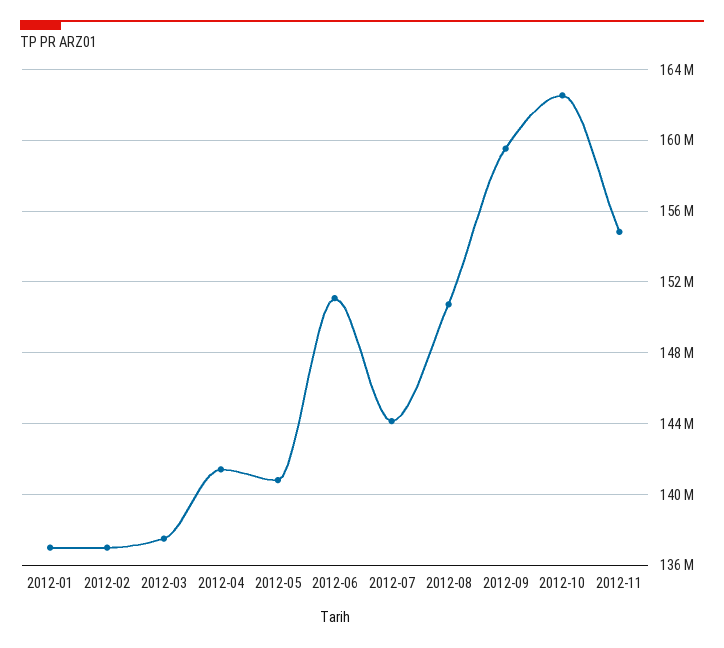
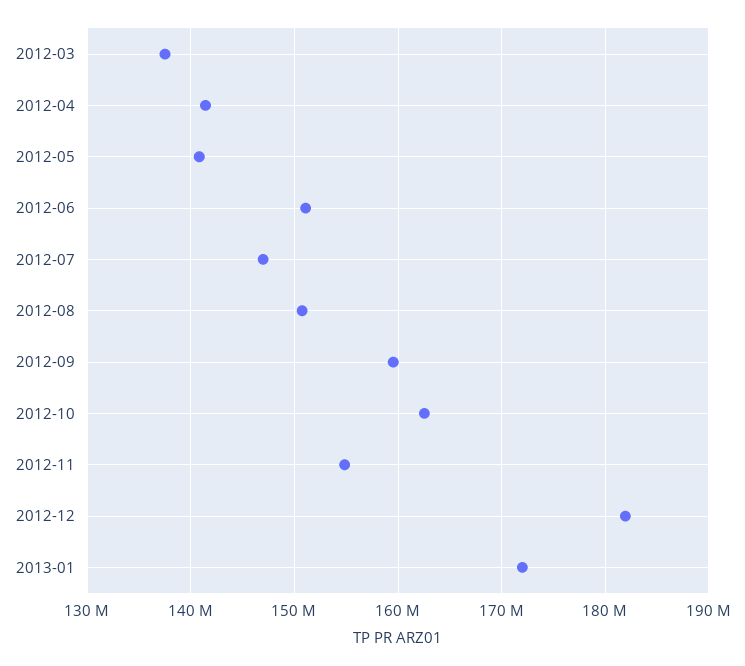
2012-01: 137000000 -> none
2012-02: 137000000 -> none
2012-07: 144000000 -> 147000000
2012-12: none -> 182000000
2013-01: none -> 172000000

